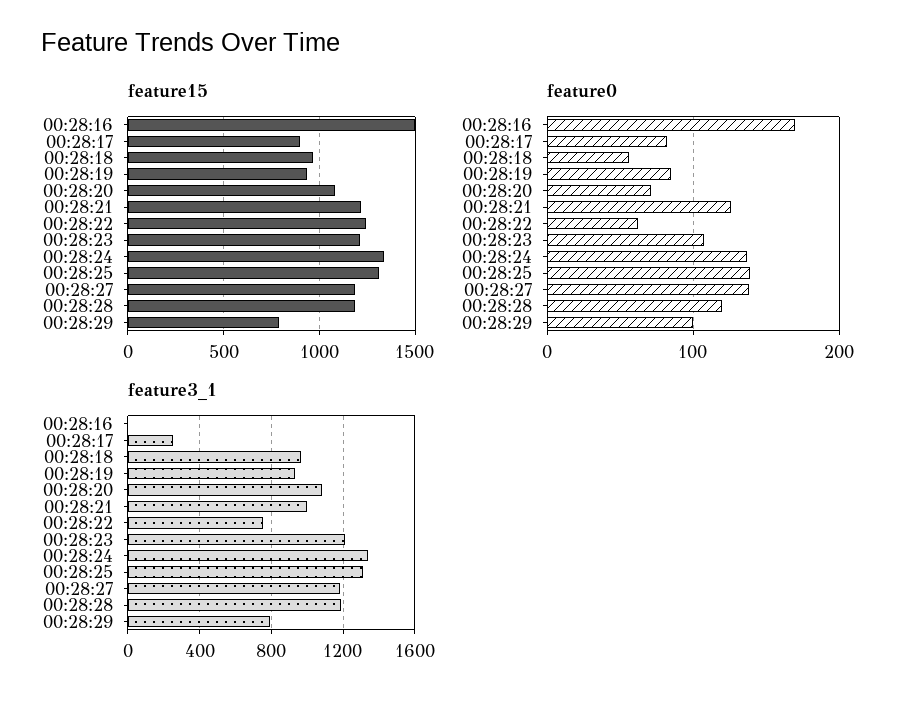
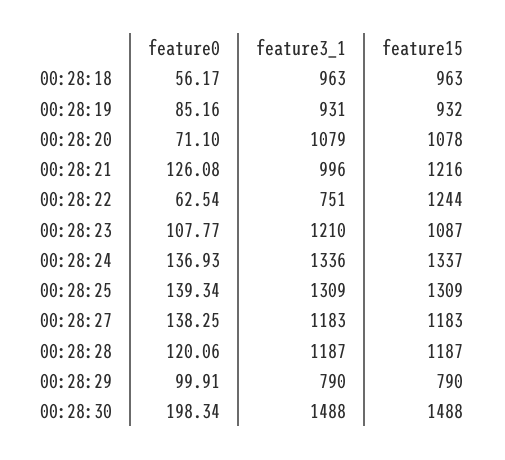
feature15, 00:28:16: 1500 -> none
feature15, 00:28:17: 900 -> none
feature15, 00:28:23: 1200 -> 1087
feature0, 00:28:16: 170 -> none
feature0, 00:28:17: 80 -> none
feature3_1, 00:28:16: 0 -> none
feature3_1, 00:28:17: 250 -> none
feature0, 00:28:30: none -> 198.34
feature3_1, 00:28:30: none -> 1488
feature15, 00:28:30: none -> 1488

